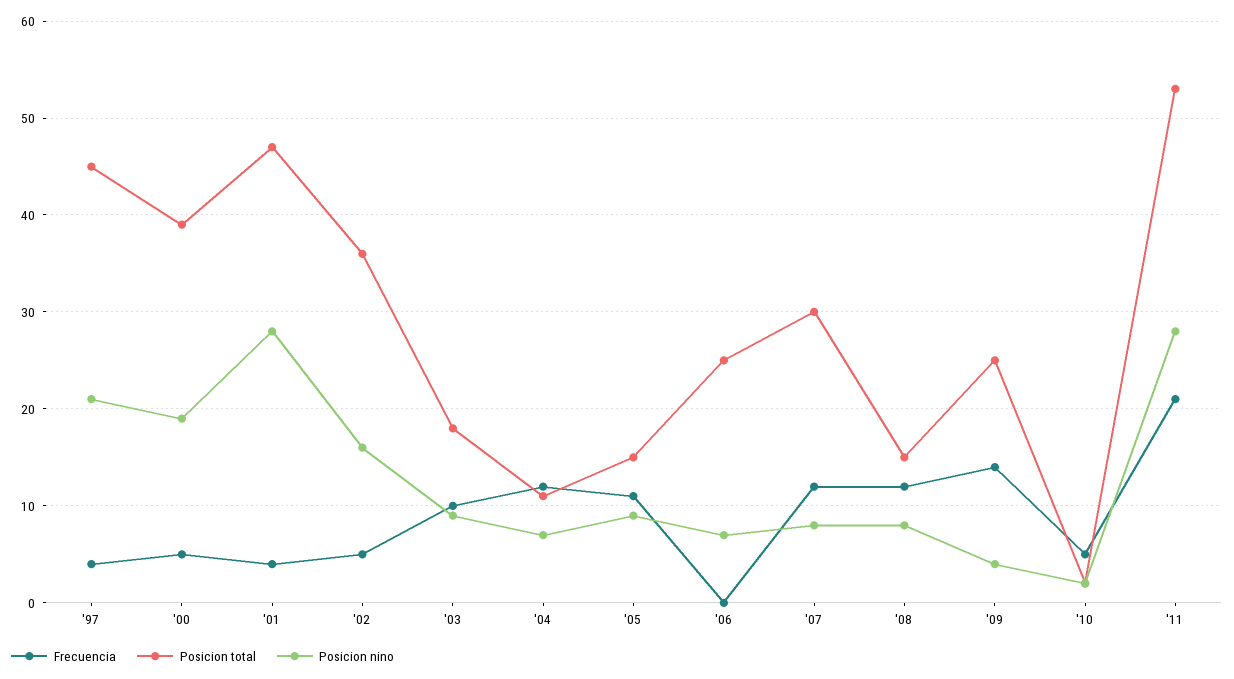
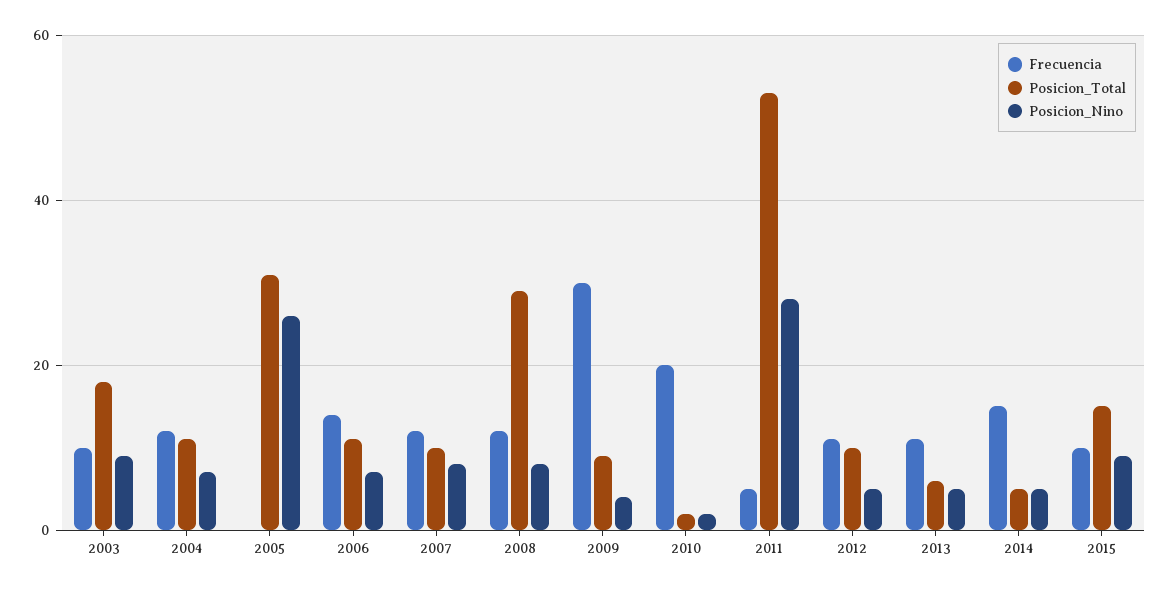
Frecuencia, '97: 4 -> none
Posicion total, '97: 45 -> none
Posicion nino, '97: 21 -> none
Frecuencia, '00: 5 -> none
Posicion total, '00: 39 -> none
Posicion nino, '00: 19 -> none
Frecuencia, '01: 4 -> none
Posicion total, '01: 47 -> none
Posicion nino, '01: 28 -> none
Frecuencia, '02: 5 -> none
Posicion total, '02: 36 -> none
Posicion nino, '02: 16 -> none
Frecuencia, '05: 11 -> 0
Posicion total, '05: 15 -> 30
Posicion nino, '05: 9 -> 25
Frecuencia, '06: 0 -> 15
Posicion total, '06: 25 -> 10
Posicion total, '07: 30 -> 10
Posicion total, '08: 15 -> 30
Frecuencia, '09: 14 -> 30
Posicion total, '09: 25 -> 10
Frecuencia, '10: 5 -> 20
Frecuencia, '11: 21 -> 5
Frecuencia, 2012: none -> 10
Posicion total, 2012: none -> 10
Posicion nino, 2012: none -> 5
Frecuencia, 2013: none -> 10
Posicion total, 2013: none -> 5
Posicion nino, 2013: none -> 5
Frecuencia, 2014: none -> 15
Posicion total, 2014: none -> 5
Posicion nino, 2014: none -> 5
Frecuencia, 2015: none -> 10
Posicion total, 2015: none -> 15
Posicion nino, 2015: none -> 10

